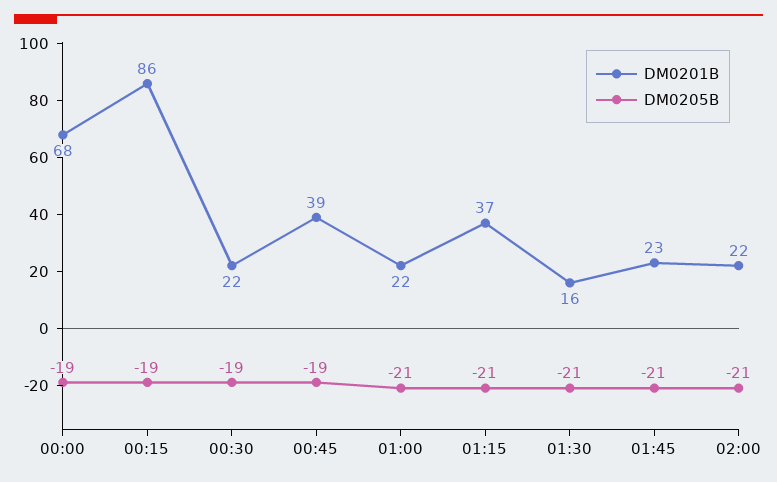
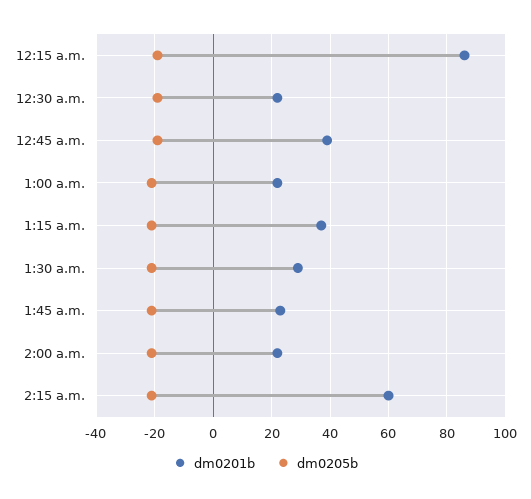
DM0201B, 00:00: 68 -> none
DM0205B, 00:00: -19 -> none
DM0201B, 01:30: 16 -> 30
DM0201B, 2:15 a.m.: none -> 60
DM0205B, 2:15 a.m.: none -> -20

